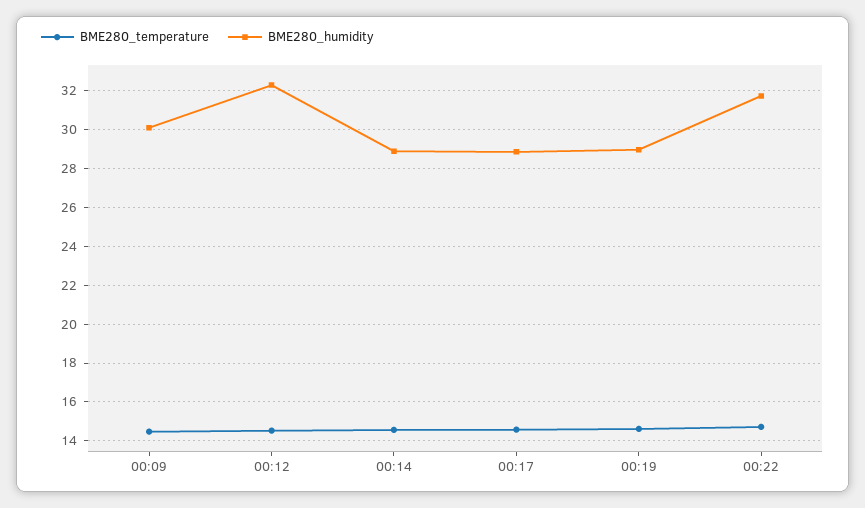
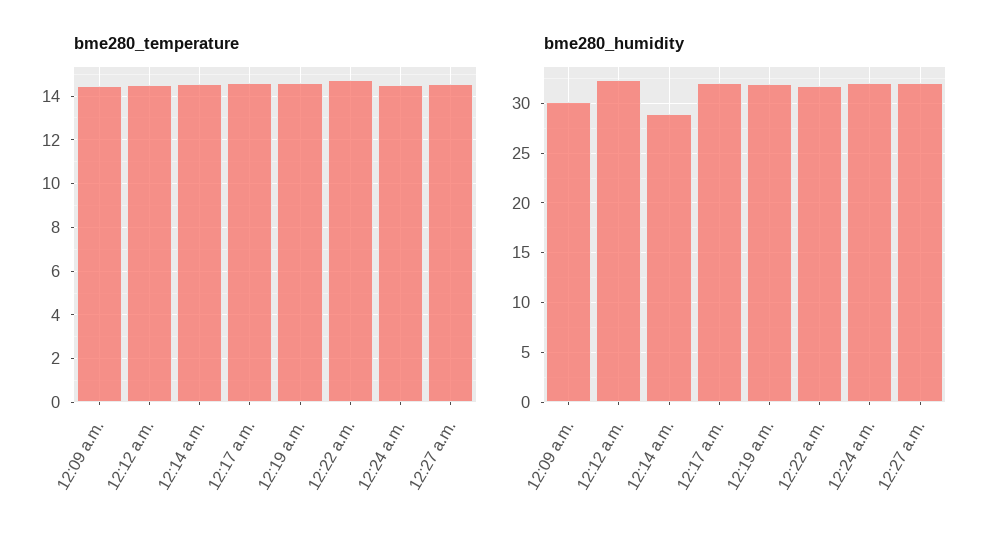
BME280_humidity, 00:17: 29 -> 32
BME280_humidity, 00:19: 29 -> 32
BME280_temperature, 12:24 a.m.: none -> 14.5
BME280_temperature, 12:27 a.m.: none -> 14.5
BME280_humidity, 12:24 a.m.: none -> 32
BME280_humidity, 12:27 a.m.: none -> 32

